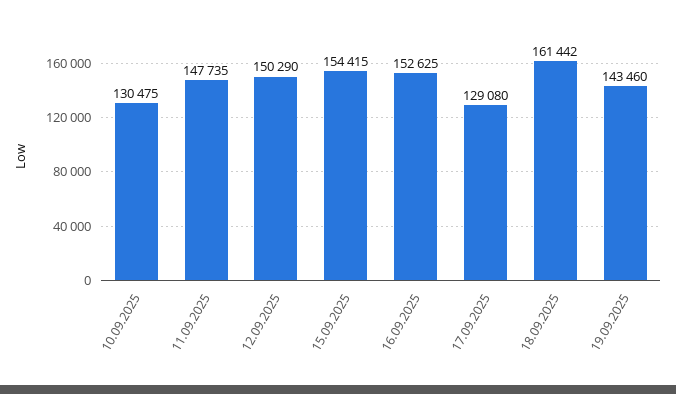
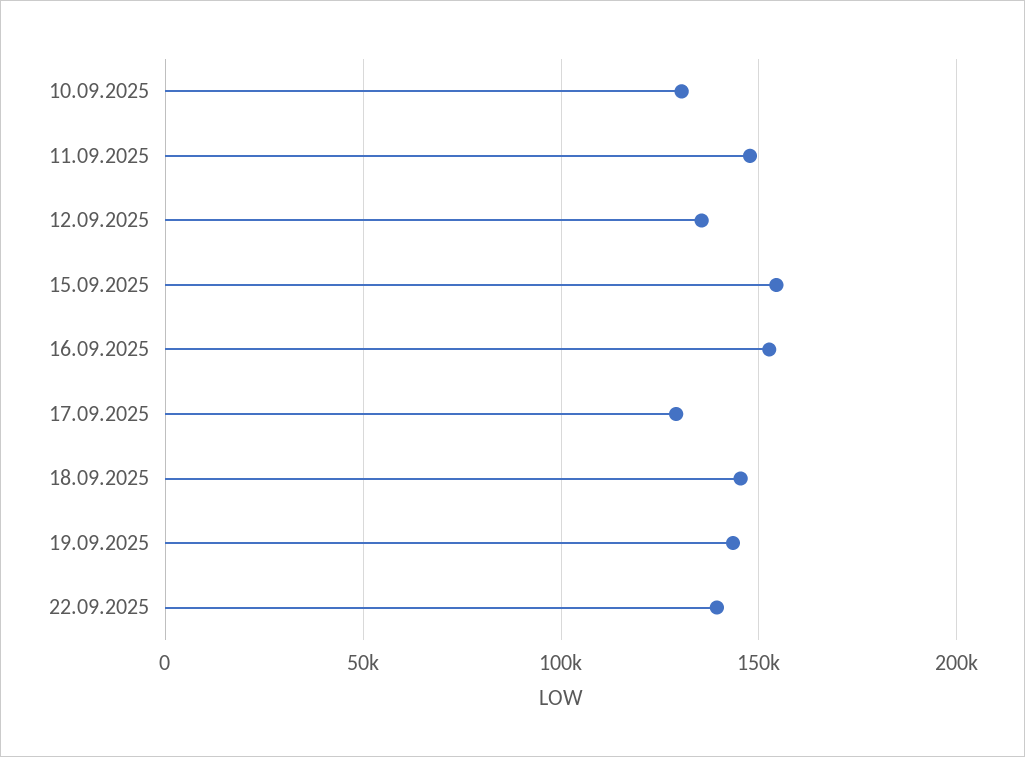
12.09.2025: 150290 -> 135000
18.09.2025: 161442 -> 145000
22.09.2025: none -> 140000

